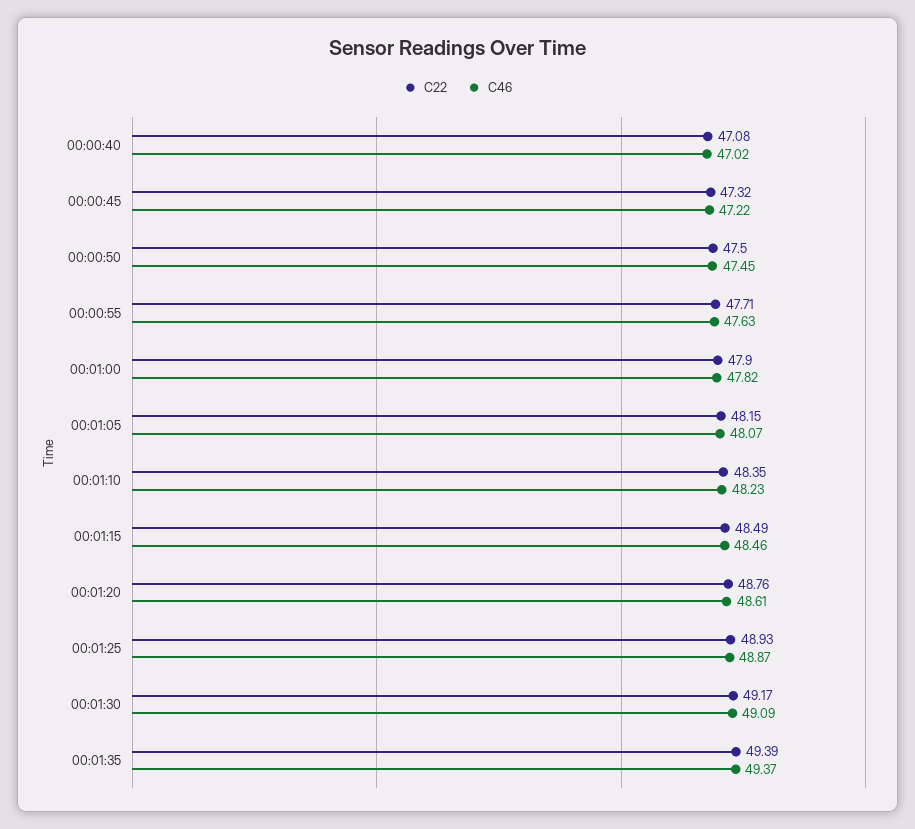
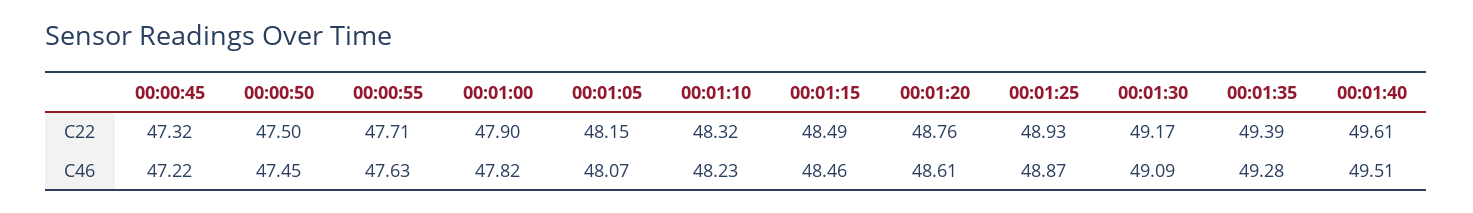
C22, 00:00:40: 47.08 -> none
C46, 00:00:40: 47.02 -> none
C22, 00:01:10: 48.35 -> 48.32
C46, 00:01:35: 49.37 -> 49.28
C22, 00:01:40: none -> 49.61
C46, 00:01:40: none -> 49.51

